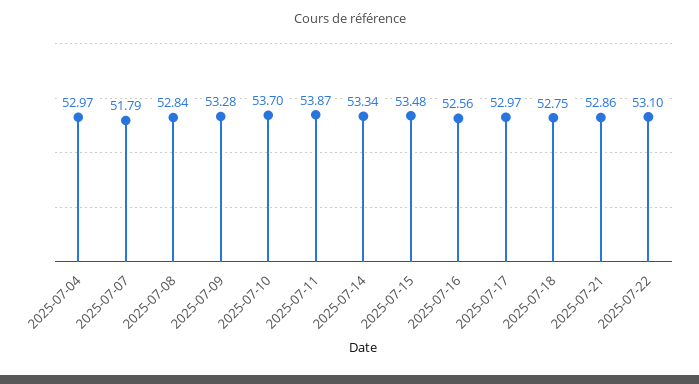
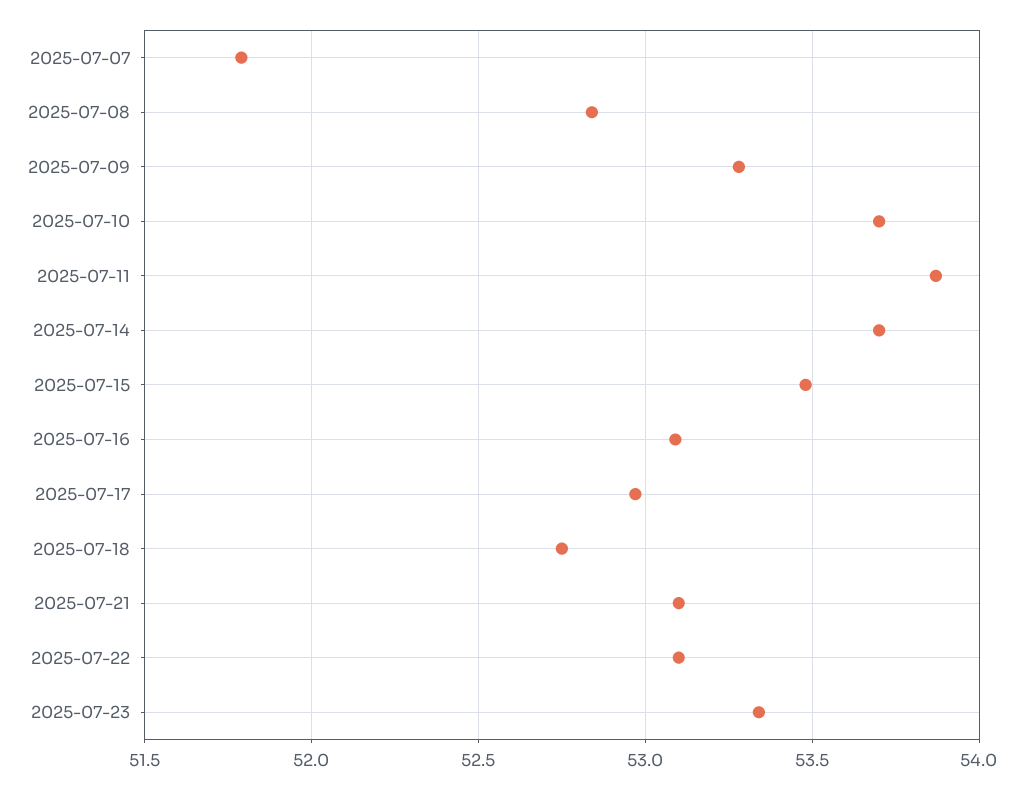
2025-07-04: 52.97 -> none
2025-07-14: 53.34 -> 53.7
2025-07-16: 52.56 -> 53.1
2025-07-21: 52.86 -> 53.1
2025-07-23: none -> 53.35

